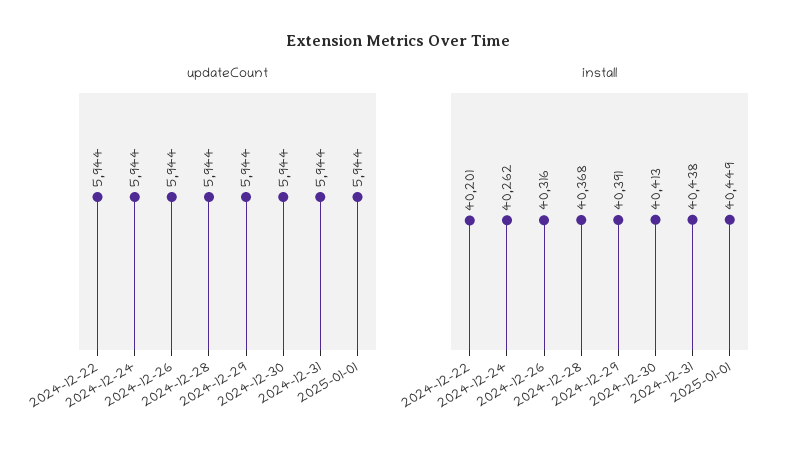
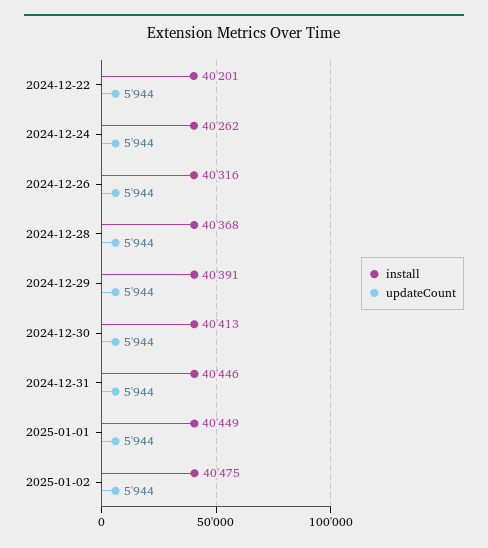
install, 2024-12-31: 40438 -> 40446
install, 2025-01-02: none -> 40475
updateCount, 2025-01-02: none -> 5944

